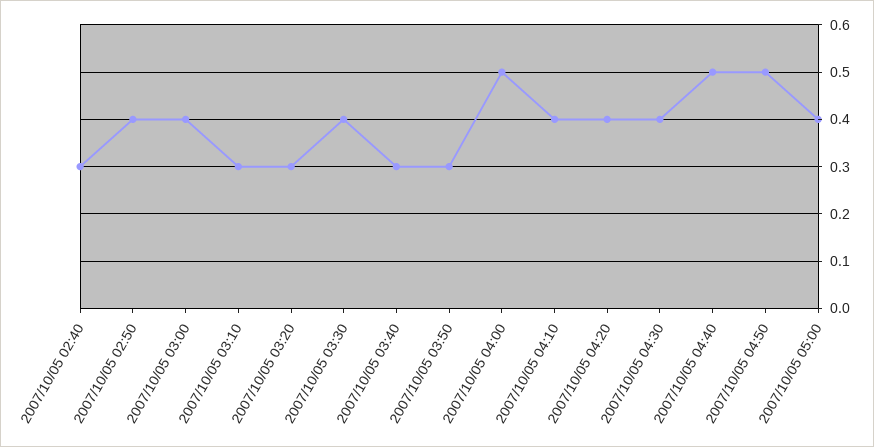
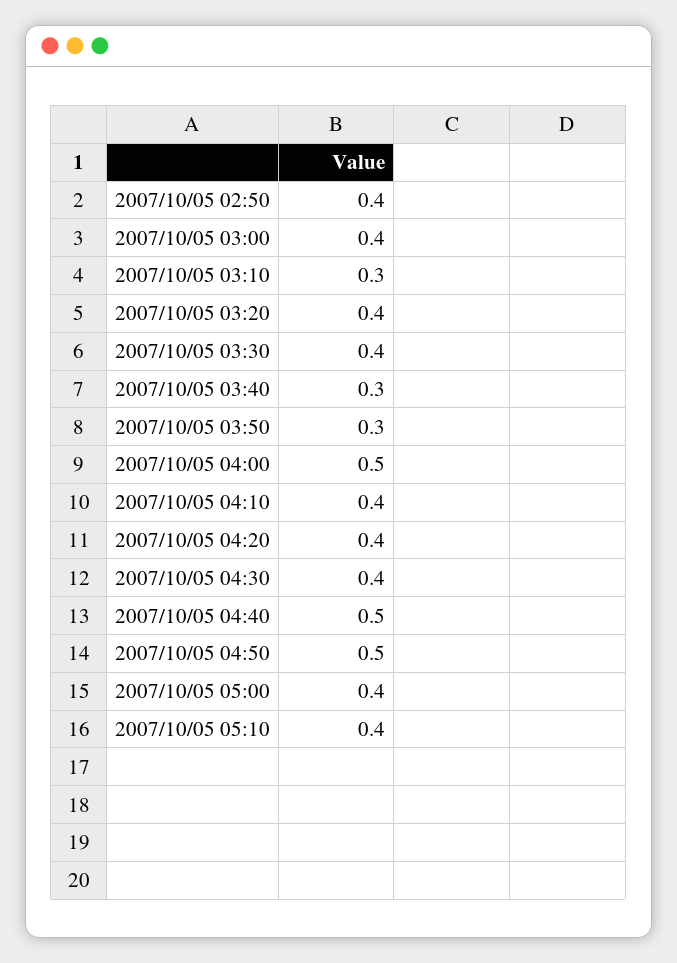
2007/10/05 02:40: 0.3 -> none
2007/10/05 03:20: 0.3 -> 0.4
2007/10/05 05:10: none -> 0.4

